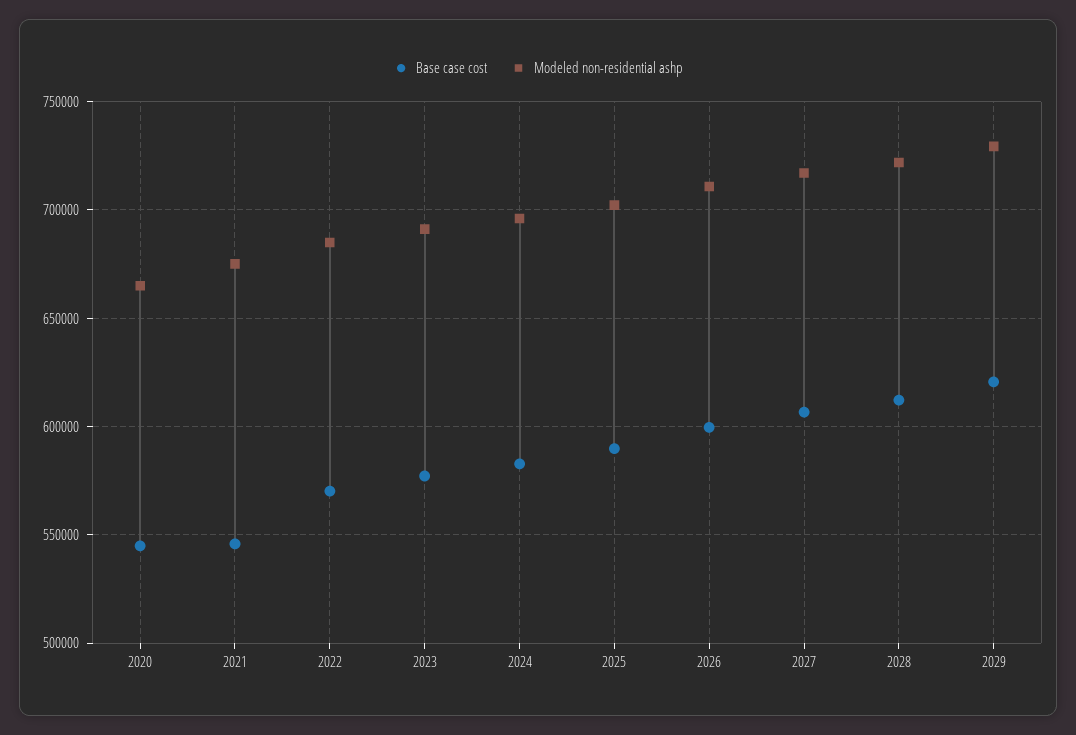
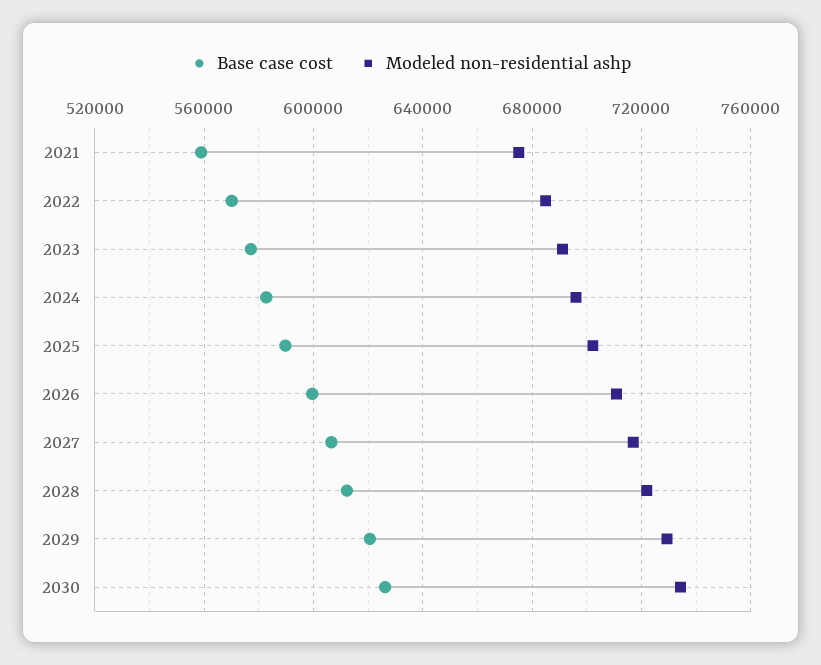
Base case cost, 2020: 545000 -> none
Modeled non-residential ashp, 2020: 665000 -> none
Base case cost, 2021: 545000 -> 560000
Base case cost, 2030: none -> 625000
Modeled non-residential ashp, 2030: none -> 735000

